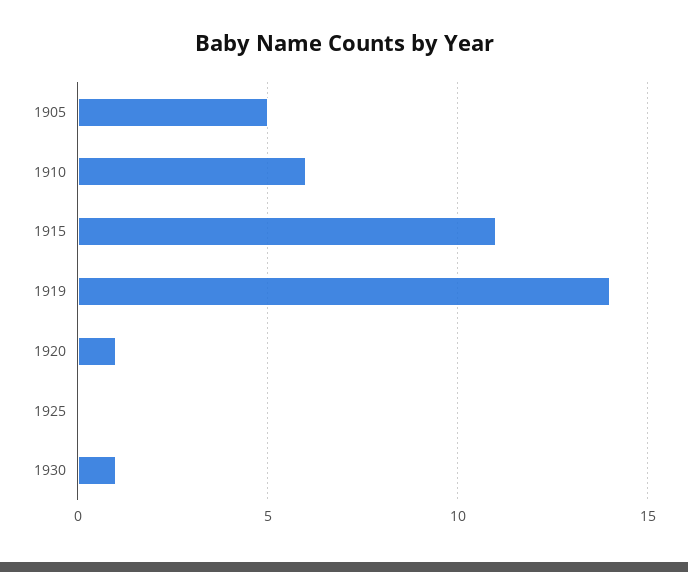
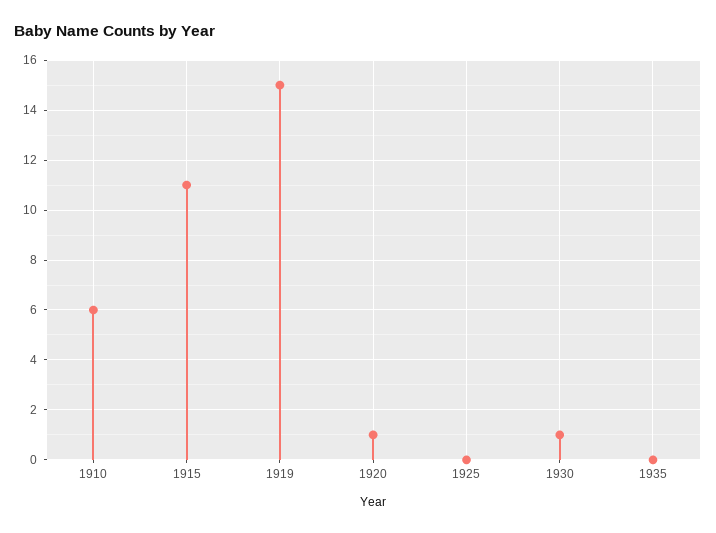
1905: 5 -> none
1919: 14 -> 15
1935: none -> 0

